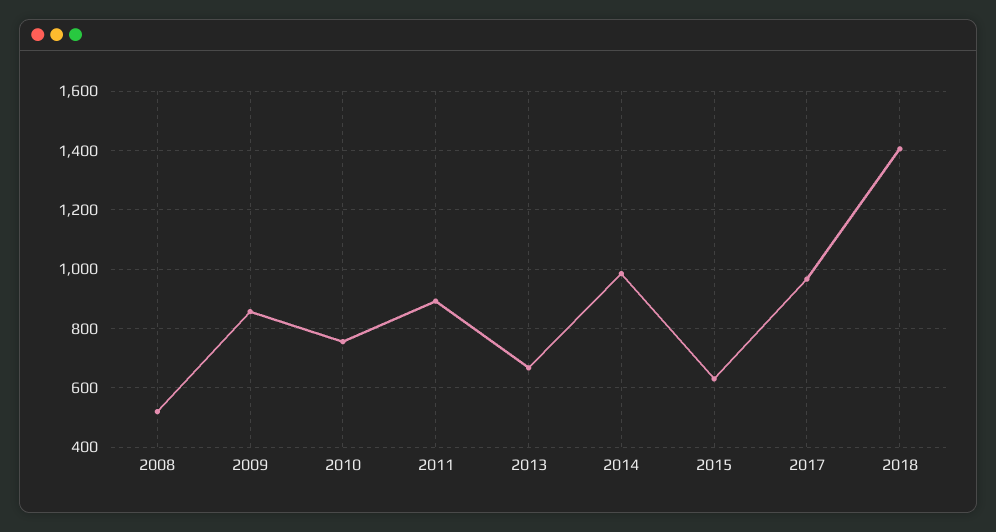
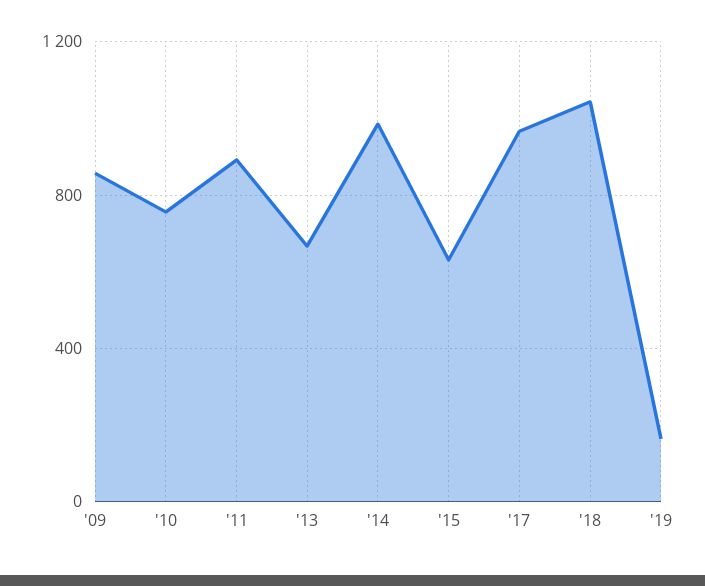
2008: 525 -> none
2018: 1400 -> 1050
'19: none -> 150

